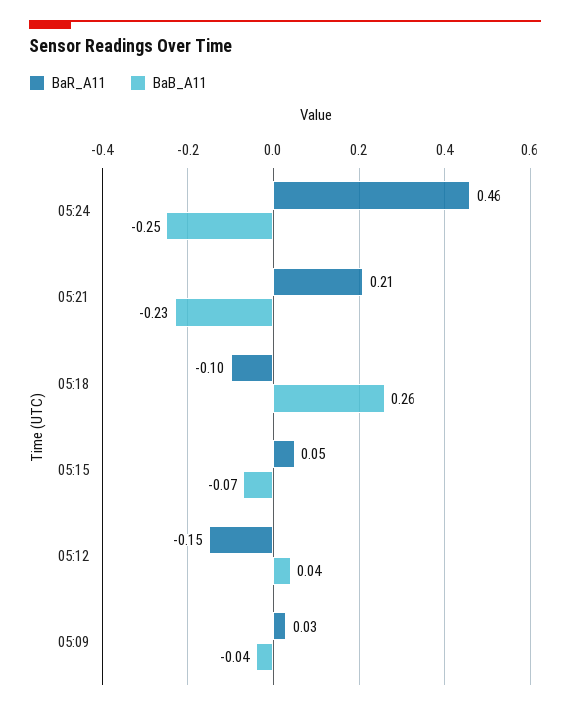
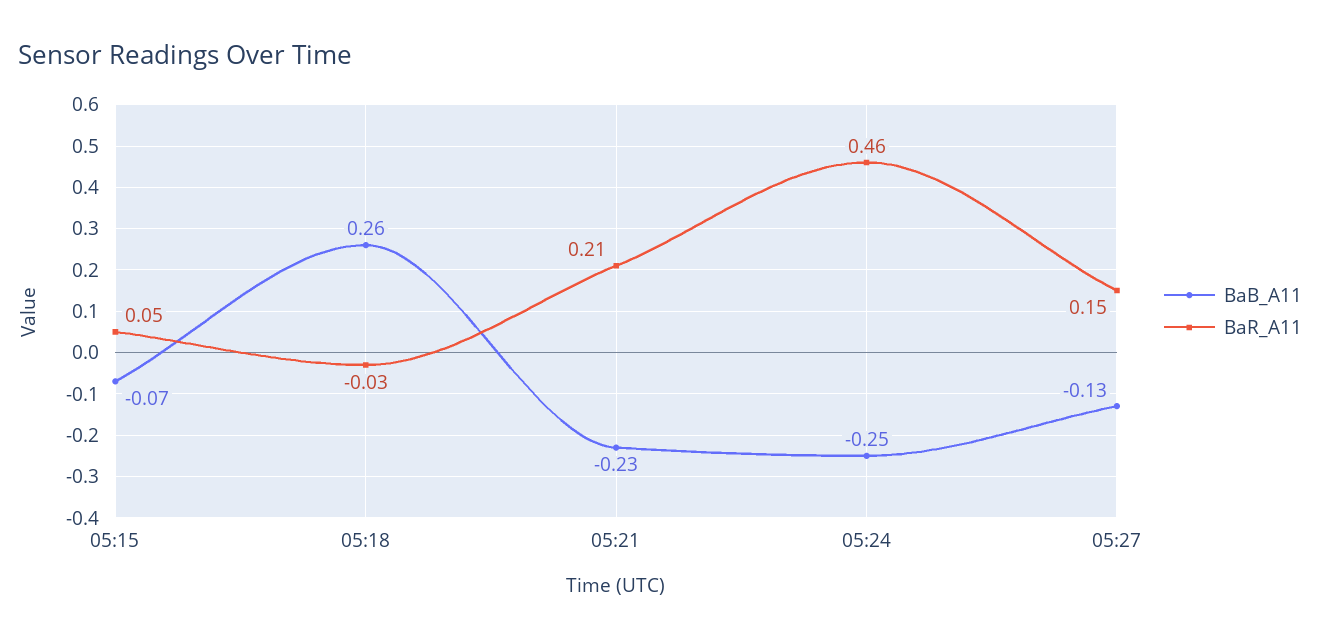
BaR_A11, 05:18: -0.1 -> -0.03
BaR_A11, 05:12: -0.15 -> none
BaB_A11, 05:12: 0.04 -> none
BaR_A11, 05:09: 0.03 -> none
BaB_A11, 05:09: -0.04 -> none
BaB_A11, 05:27: none -> -0.13
BaR_A11, 05:27: none -> 0.15

